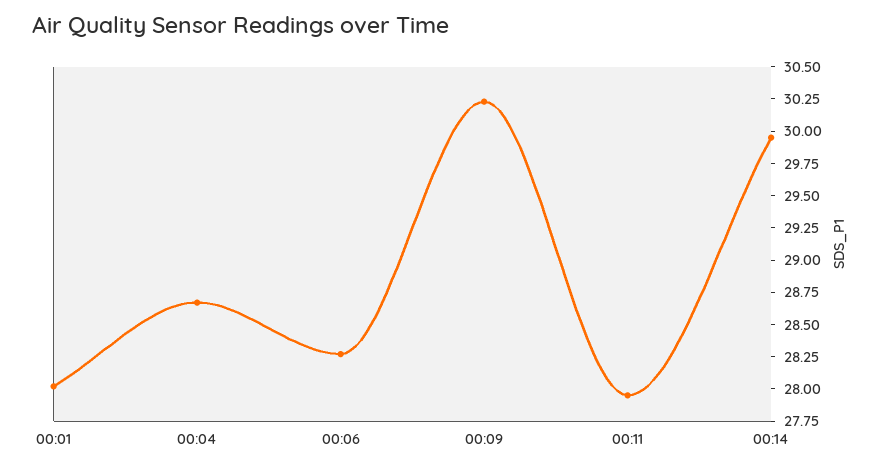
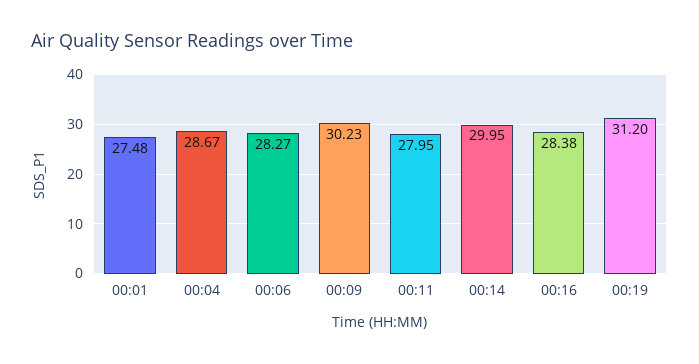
00:01: 28 -> 27.48
00:16: none -> 28.38
00:19: none -> 31.2

